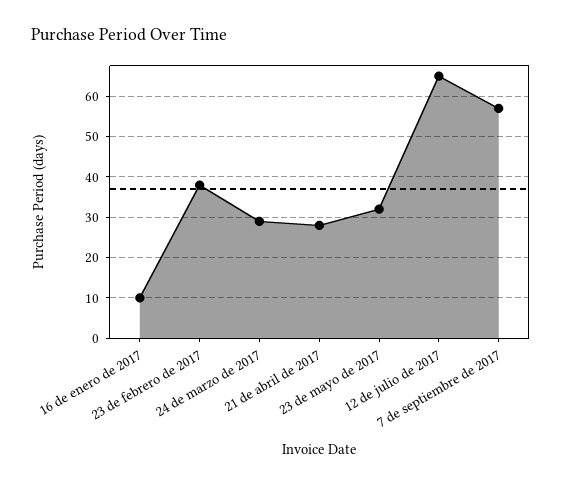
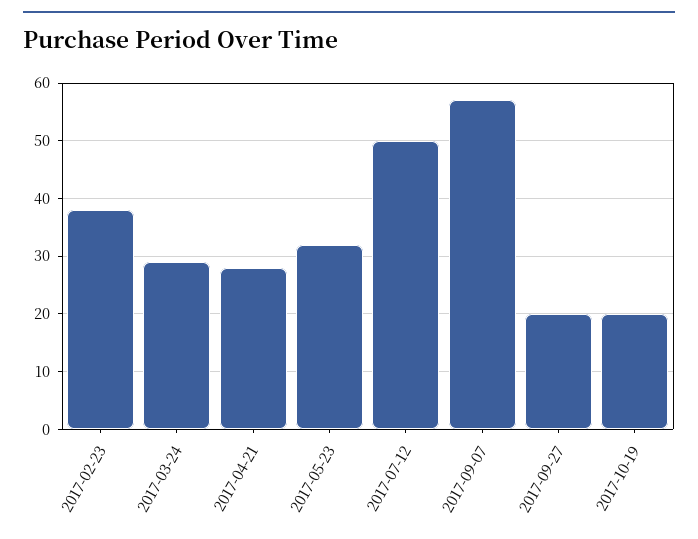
16 de enero de 2017: 10 -> none
12 de julio de 2017: 65 -> 50
2017-09-27: none -> 20
2017-10-19: none -> 20

